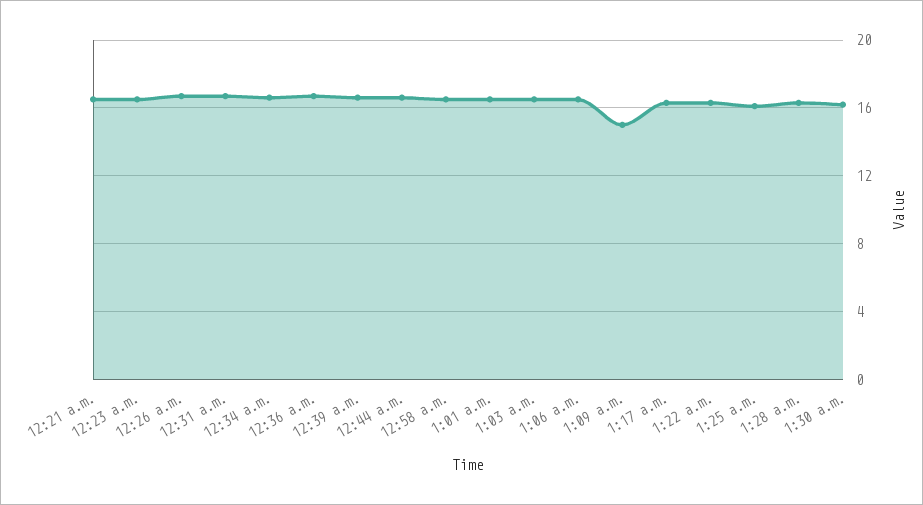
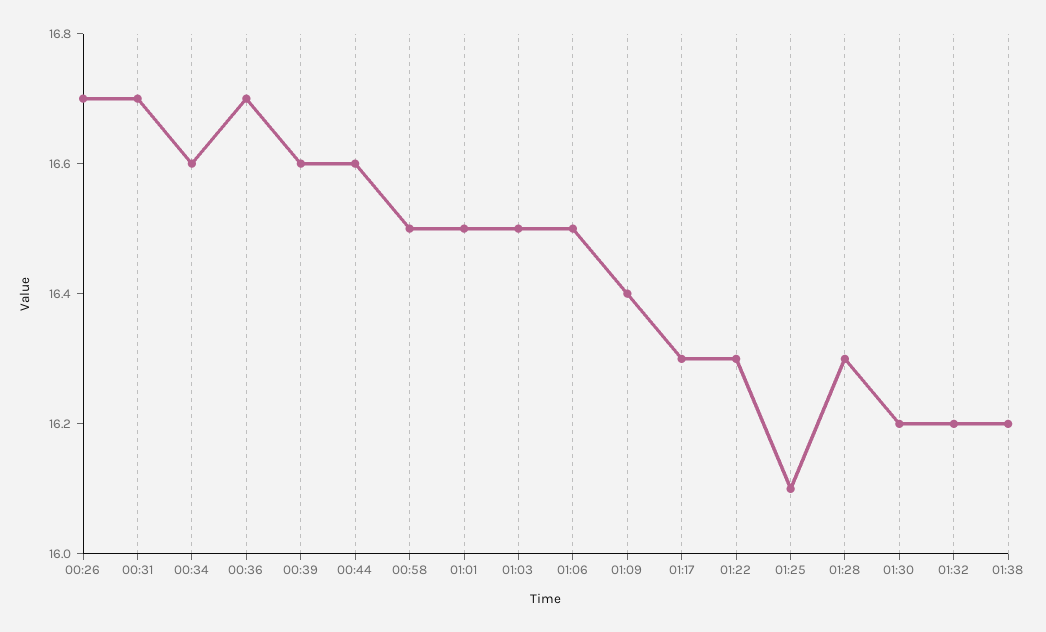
12:21 a.m.: 16.5 -> none
12:23 a.m.: 16.5 -> none
1:09 a.m.: 15 -> 16.4
01:32: none -> 16.2
01:38: none -> 16.2

